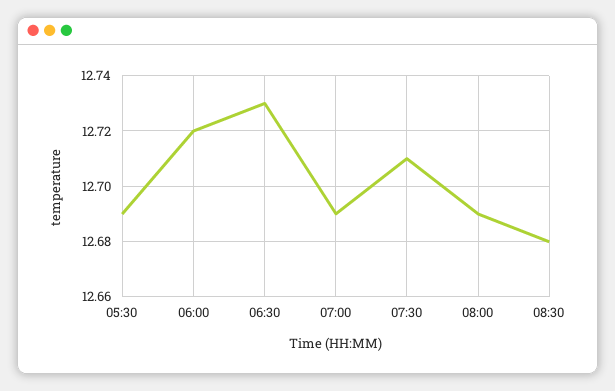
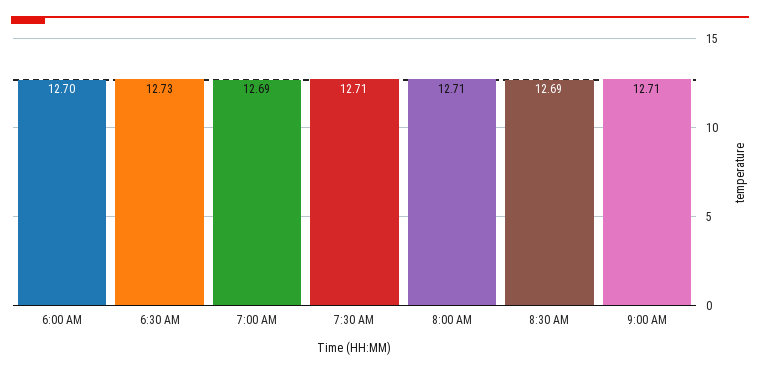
05:30: 12.69 -> none
06:00: 12.72 -> 12.7
08:00: 12.69 -> 12.71
08:30: 12.68 -> 12.69
9:00 AM: none -> 12.71

